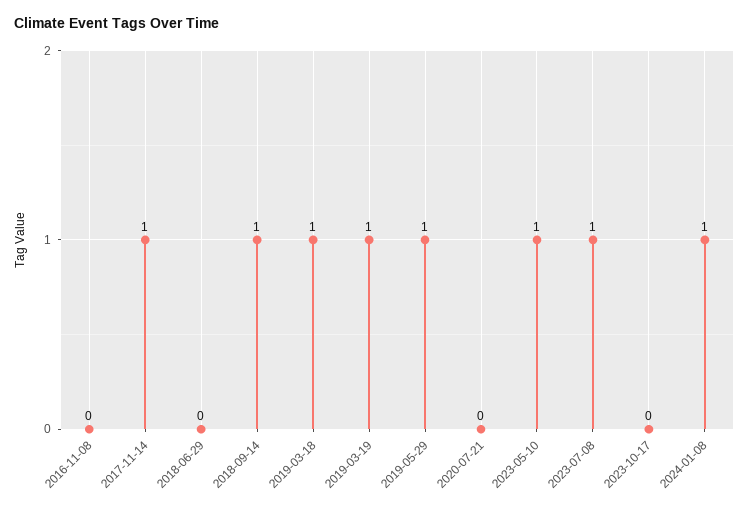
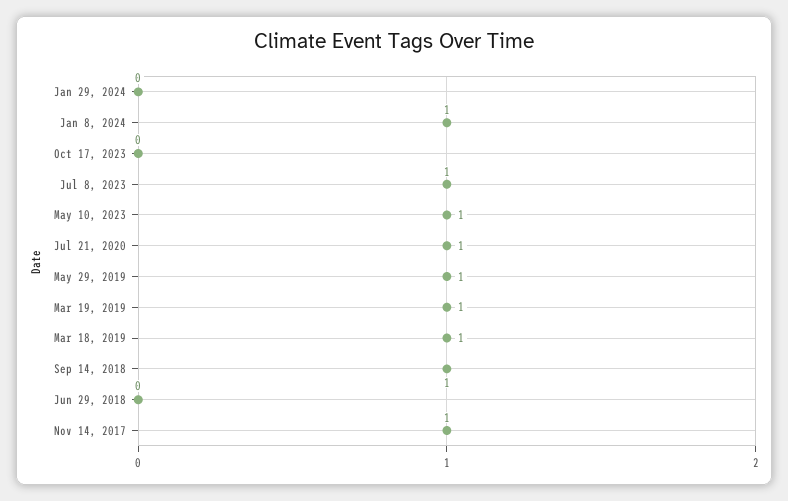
2016-11-08: 0 -> none
2020-07-21: 0 -> 1
Jan 29, 2024: none -> 0

